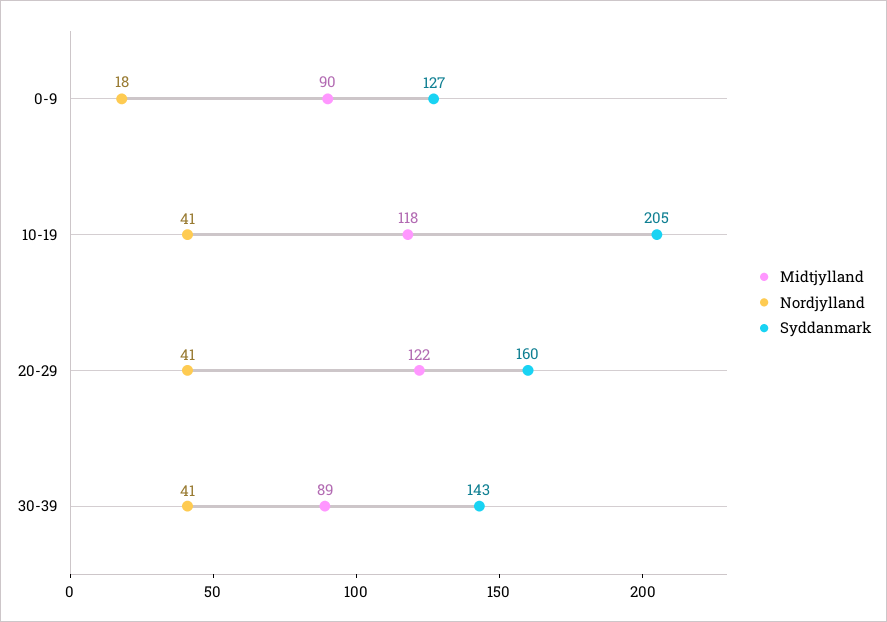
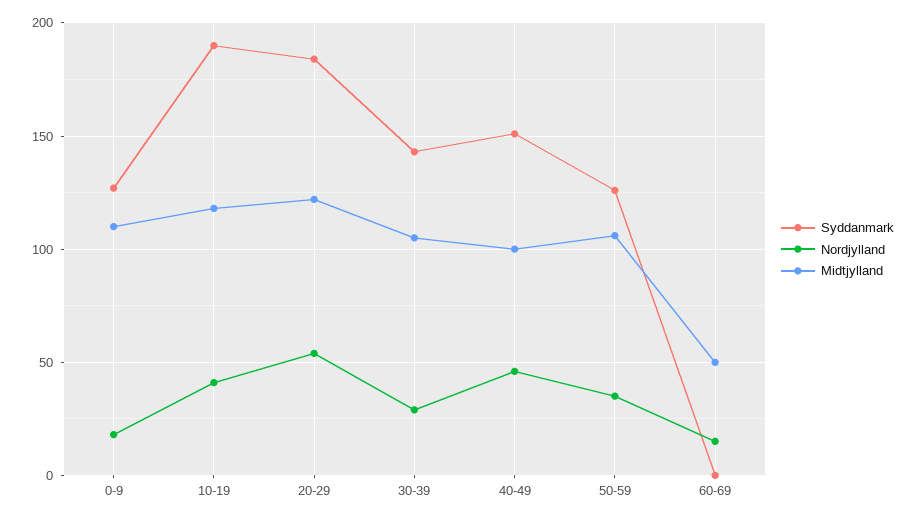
Midtjylland, 0-9: 90 -> 110
Syddanmark, 10-19: 205 -> 190
Nordjylland, 20-29: 41 -> 55
Syddanmark, 20-29: 160 -> 185
Midtjylland, 30-39: 89 -> 105
Nordjylland, 30-39: 41 -> 30
Syddanmark, 40-49: none -> 150
Nordjylland, 40-49: none -> 45
Midtjylland, 40-49: none -> 100
Syddanmark, 50-59: none -> 125
Nordjylland, 50-59: none -> 35
Midtjylland, 50-59: none -> 105
Syddanmark, 60-69: none -> 0
Nordjylland, 60-69: none -> 15
Midtjylland, 60-69: none -> 50

